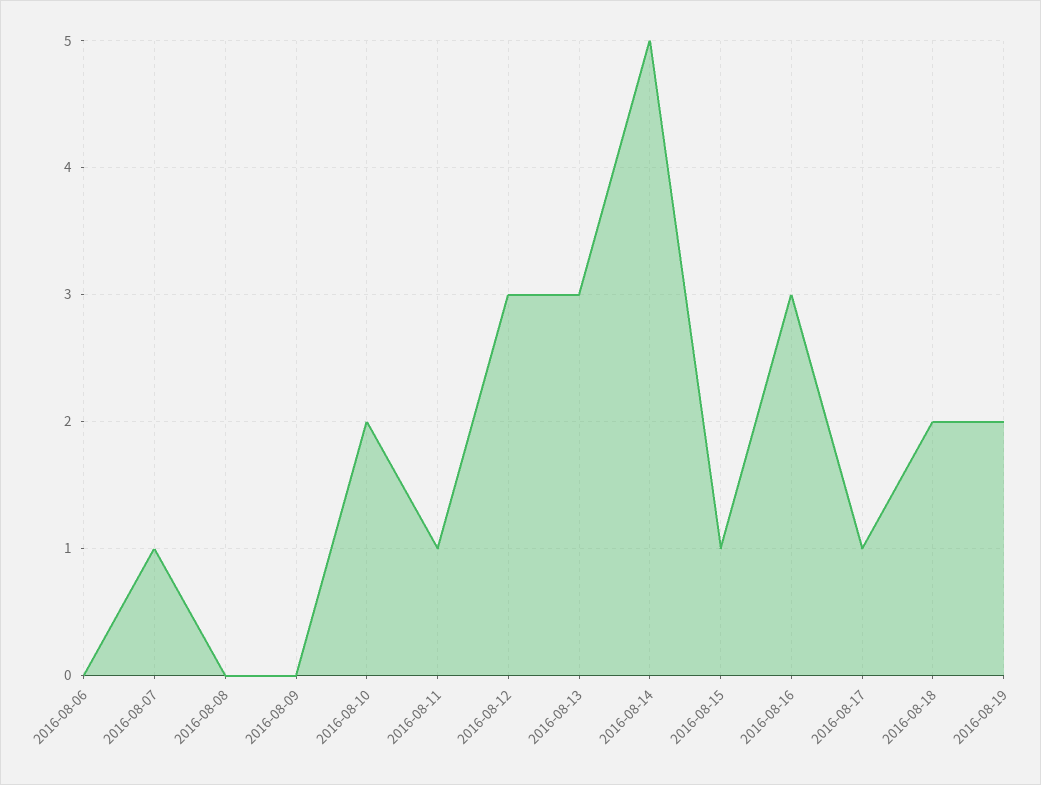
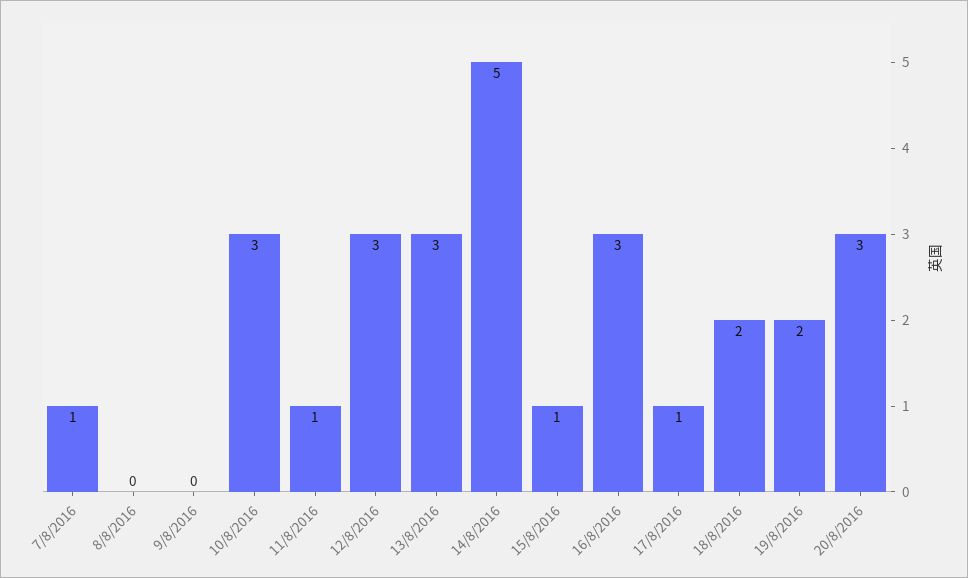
2016-08-06: 0 -> none
2016-08-10: 2 -> 3
20/8/2016: none -> 3

